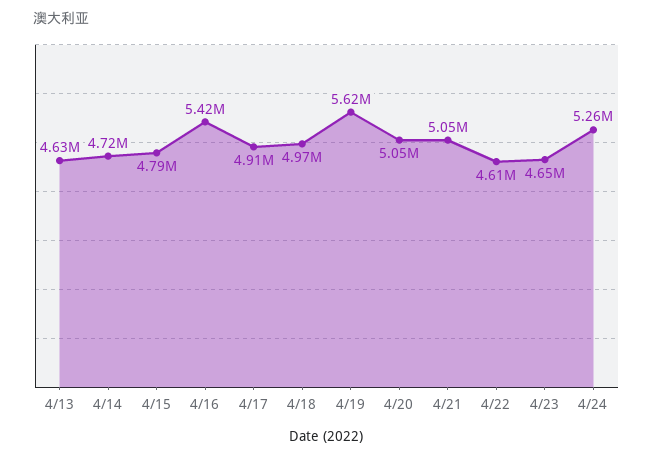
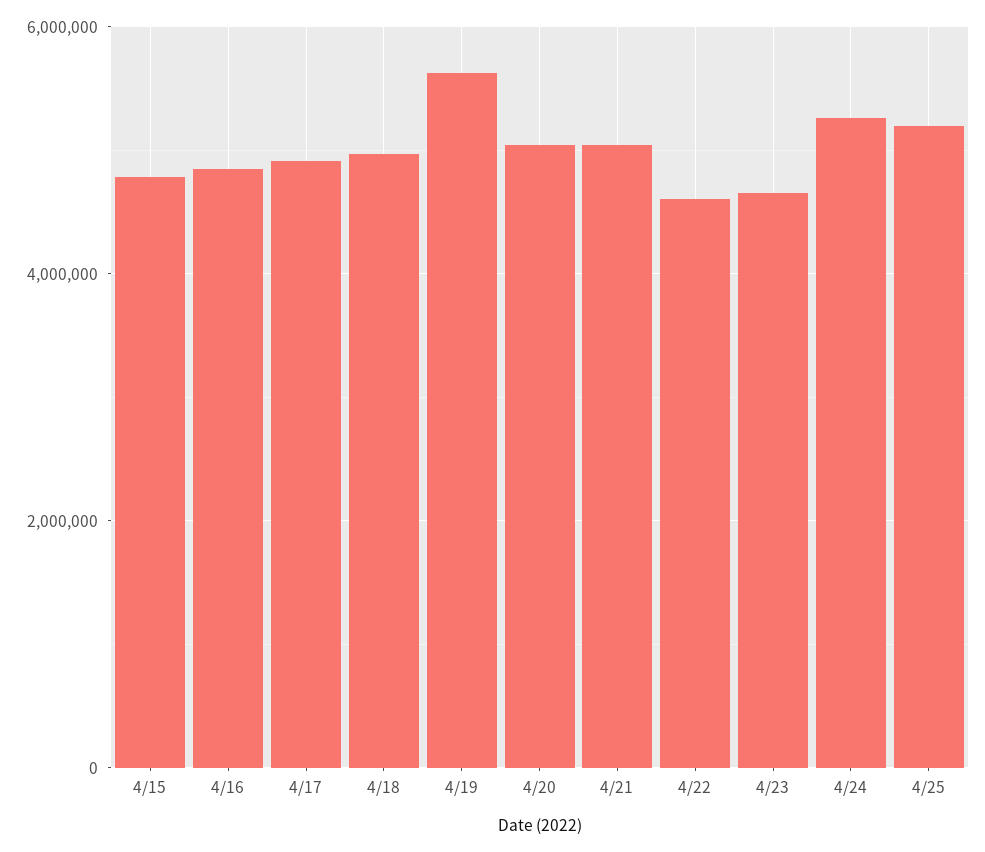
4/13: 4630000 -> none
4/14: 4720000 -> none
4/16: 5420000 -> 4800000
4/25: none -> 5200000

